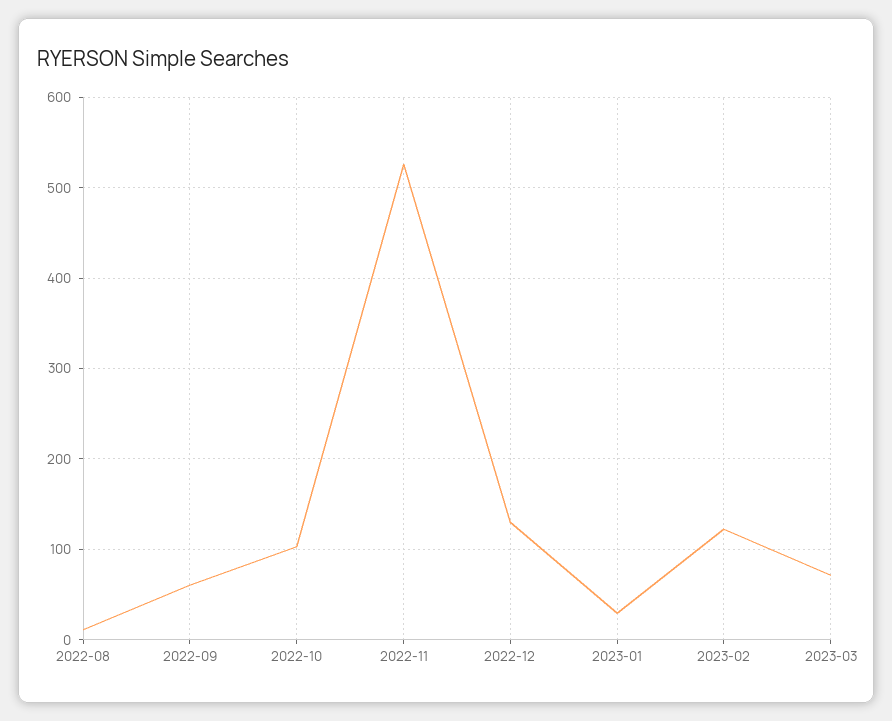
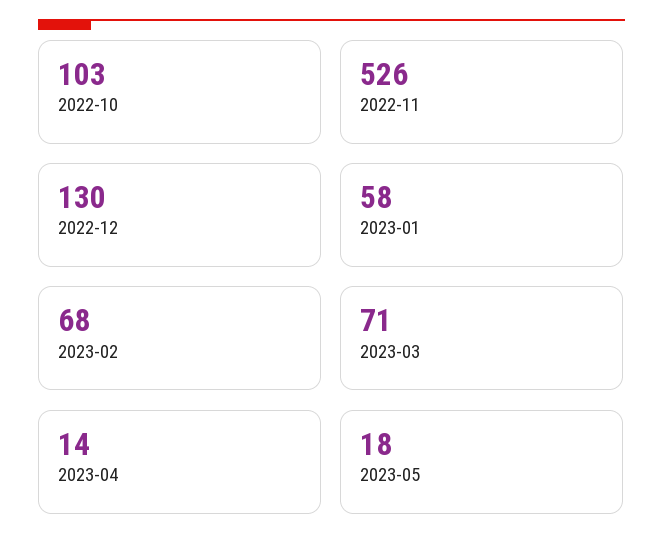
2022-08: 10 -> none
2022-09: 60 -> none
2023-01: 30 -> 58
2023-02: 120 -> 68
2023-04: none -> 14
2023-05: none -> 18

